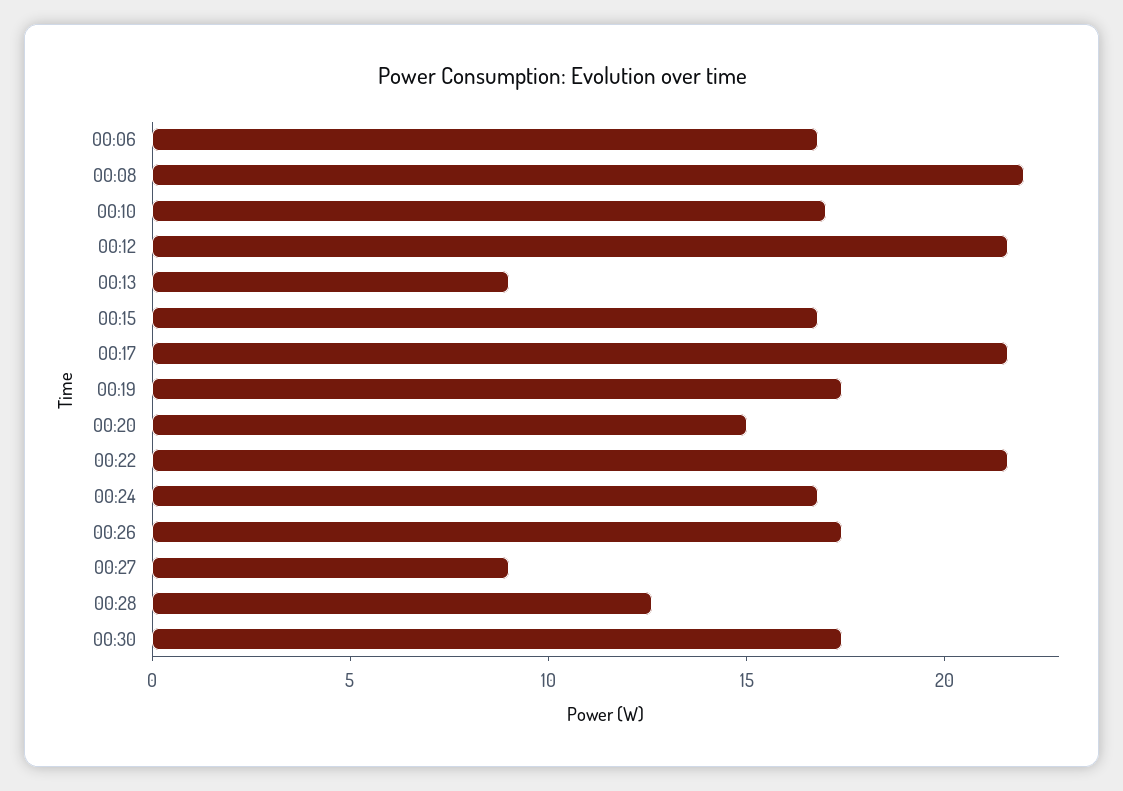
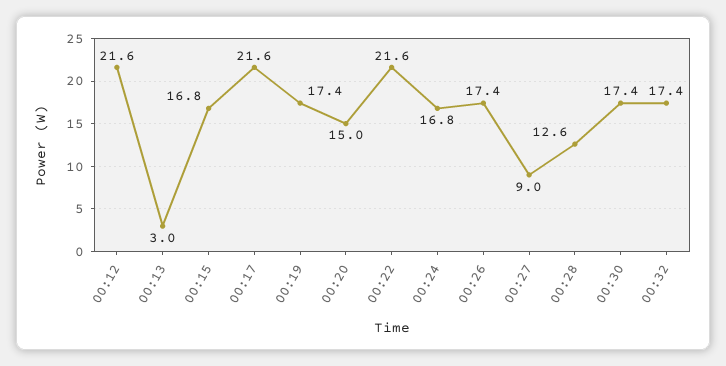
00:06: 17 -> none
00:08: 22 -> none
00:10: 17 -> none
00:13: 9 -> 3
00:32: none -> 17.4

